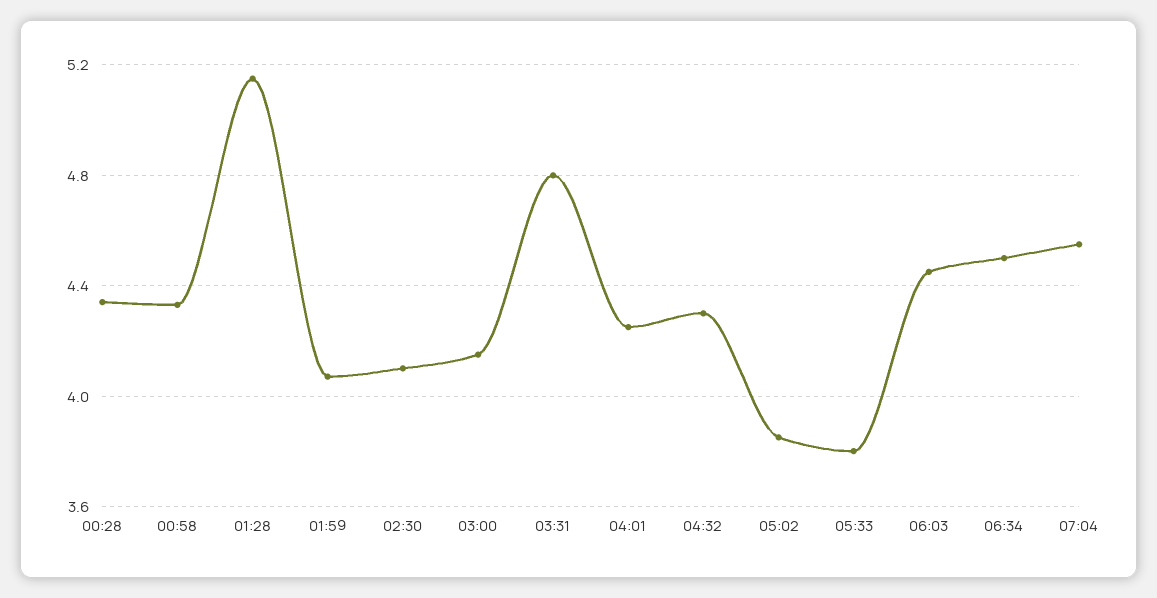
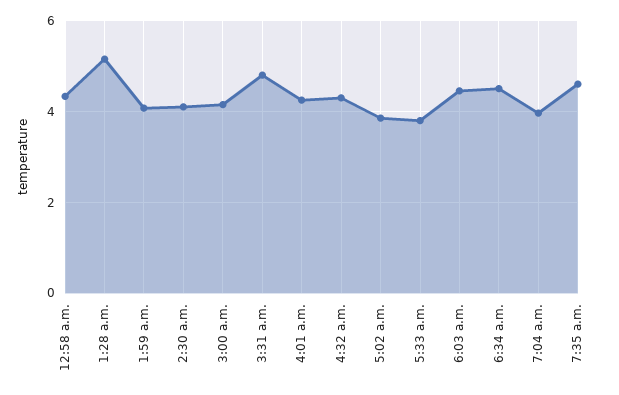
00:28: 4.35 -> none
07:04: 4.55 -> 4
7:35 a.m.: none -> 4.6

